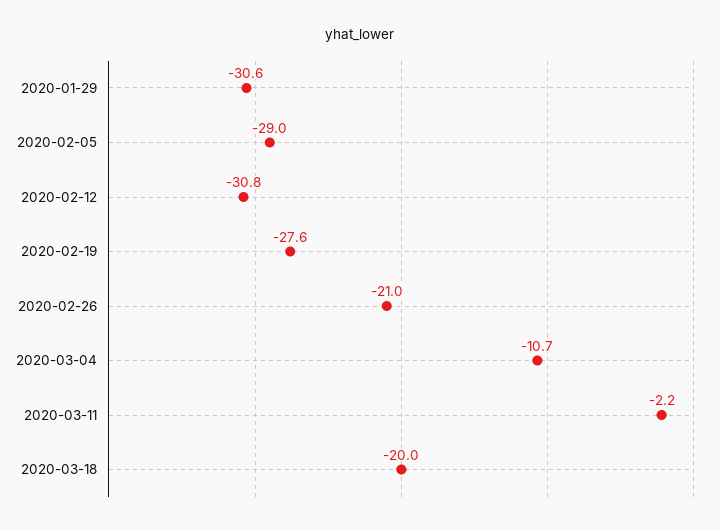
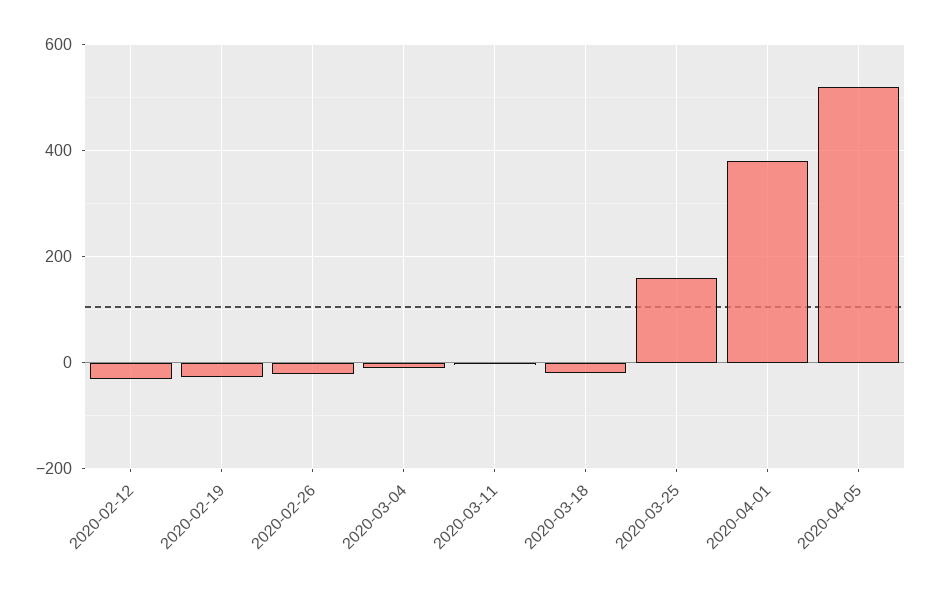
2020-01-29: -30.6 -> none
2020-02-05: -29 -> none
2020-03-25: none -> 160
2020-04-01: none -> 380
2020-04-05: none -> 520

